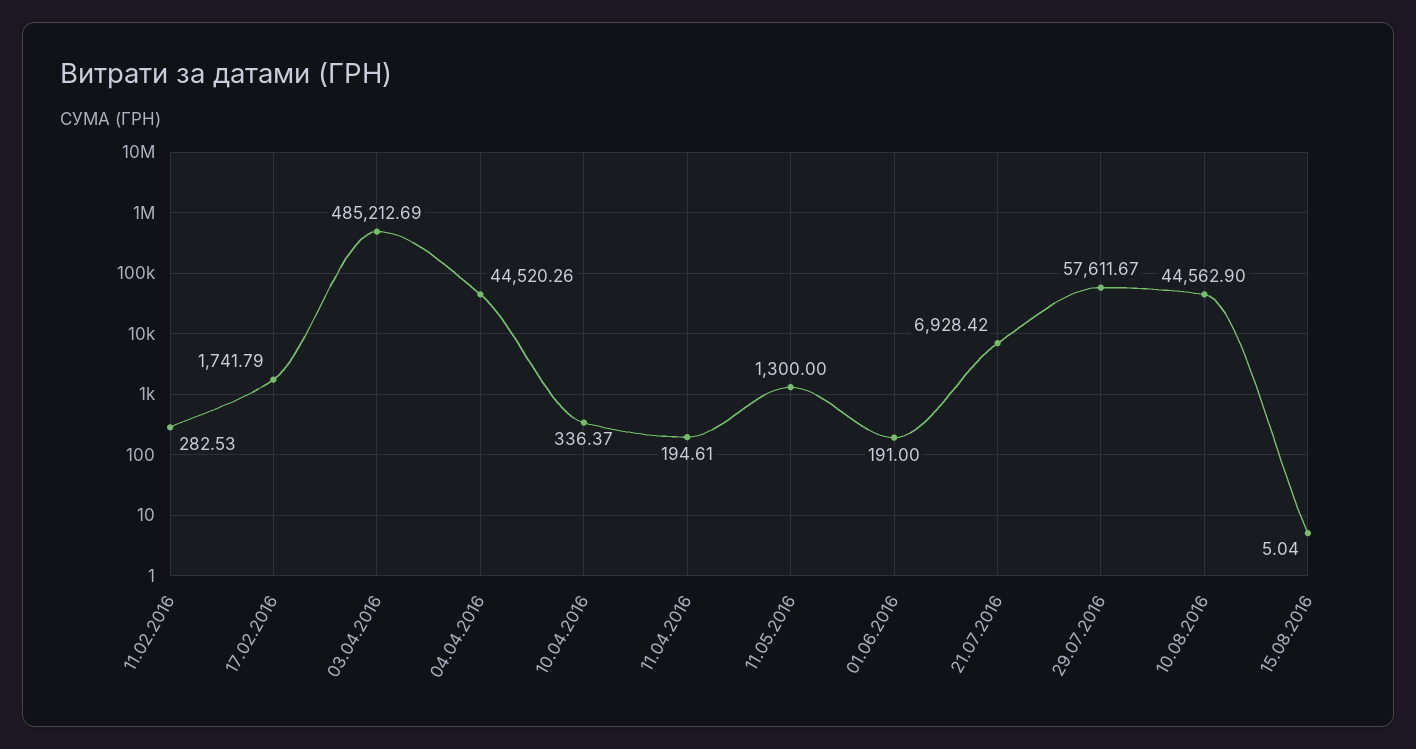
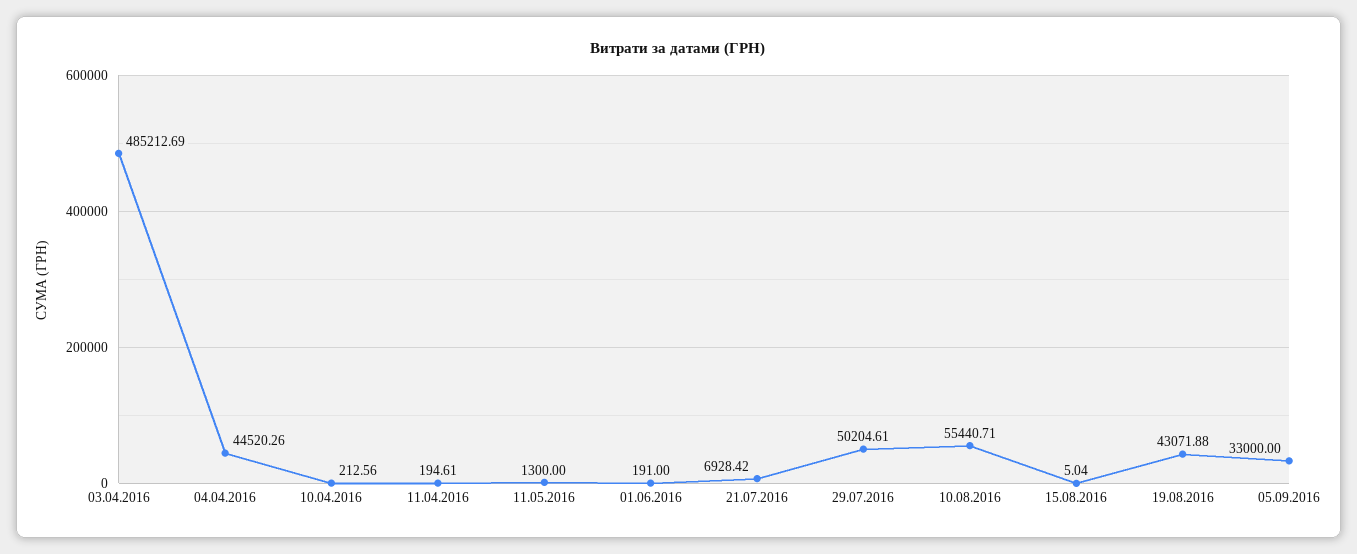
11.02.2016: 282.53 -> none
17.02.2016: 1741.79 -> none
10.04.2016: 336.37 -> 212.56
29.07.2016: 57611.67 -> 50204.61
10.08.2016: 44562.9 -> 55440.71
19.08.2016: none -> 43071.88
05.09.2016: none -> 33000

